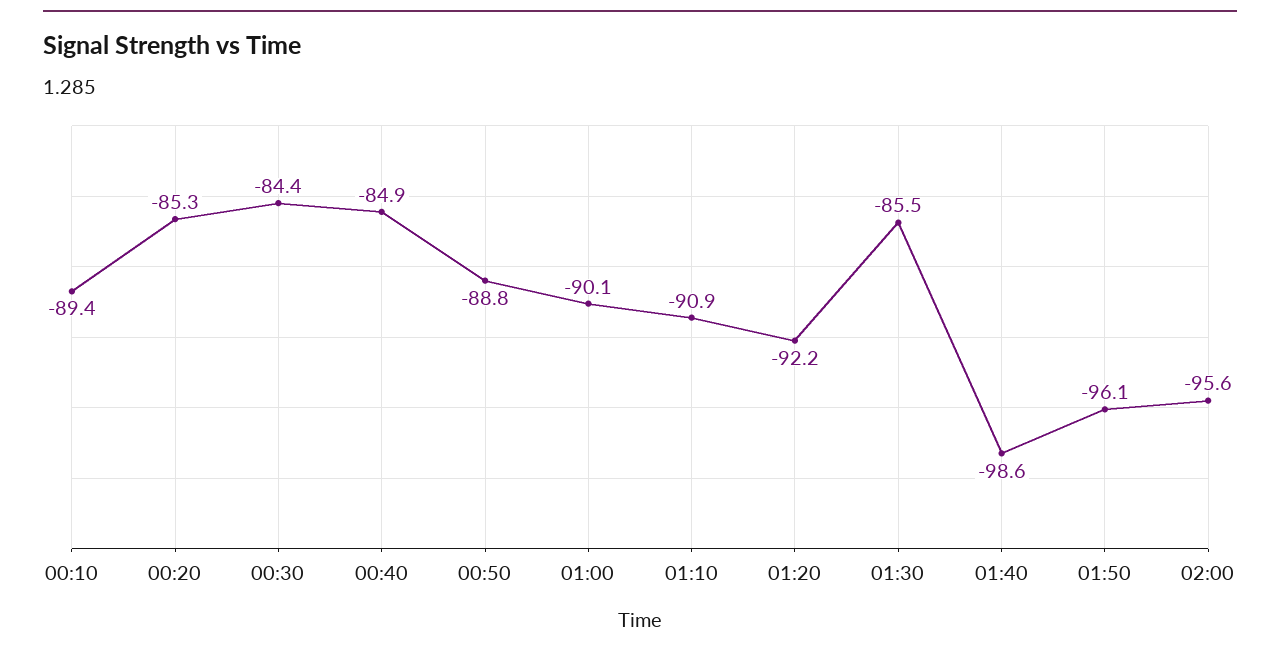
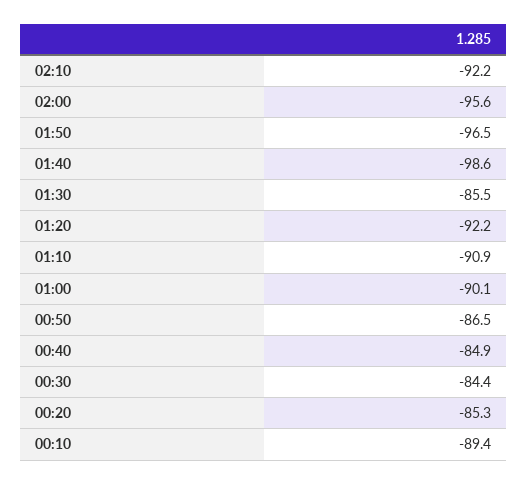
00:50: -88.8 -> -86.5
01:50: -96.1 -> -96.5
02:10: none -> -92.2

